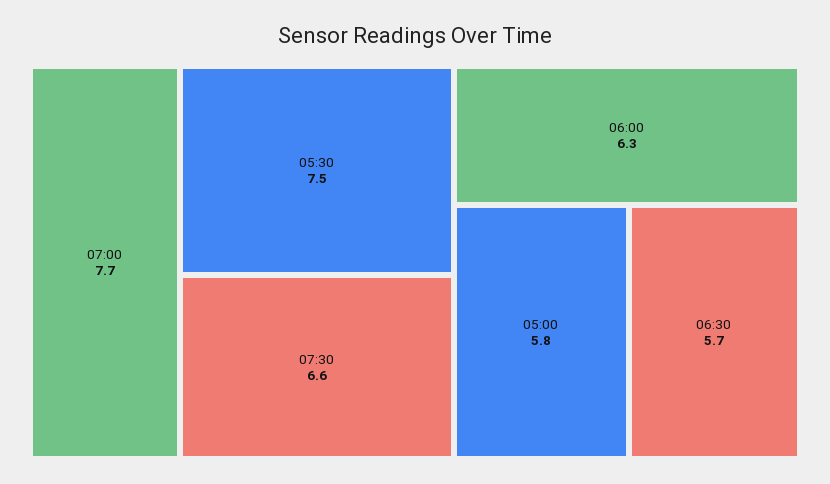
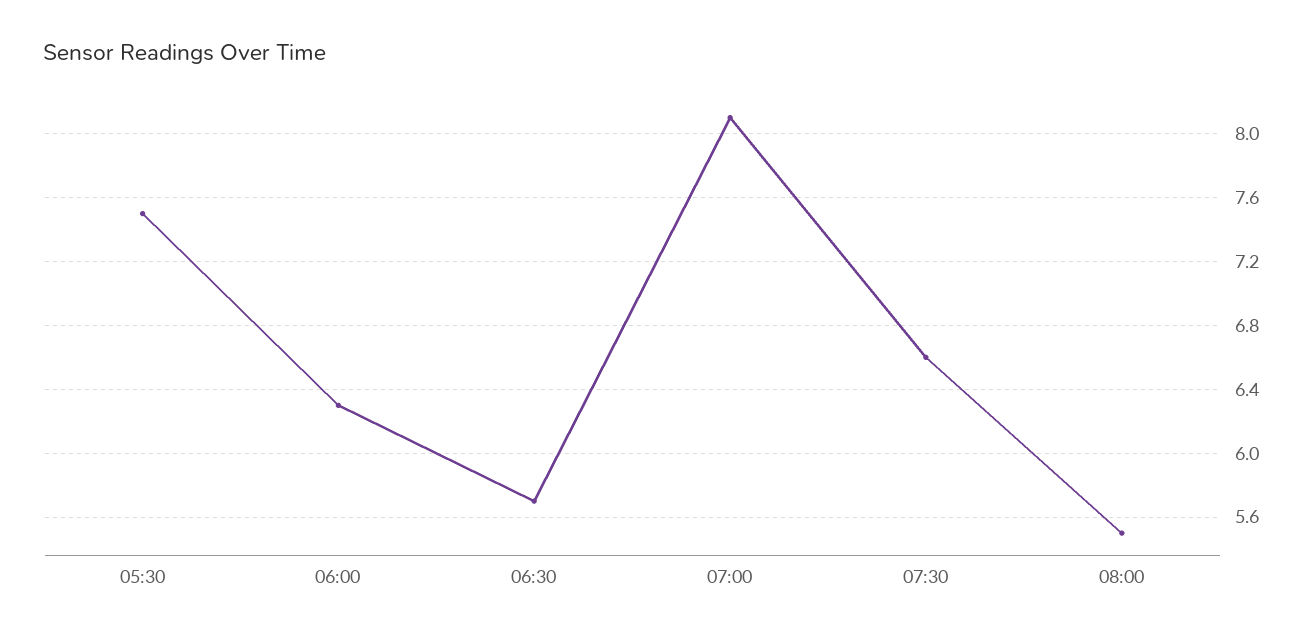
07:00: 7.7 -> 8.1
05:00: 5.8 -> none
08:00: none -> 5.5

